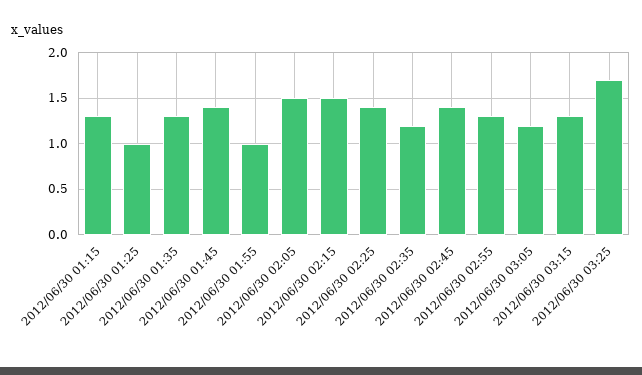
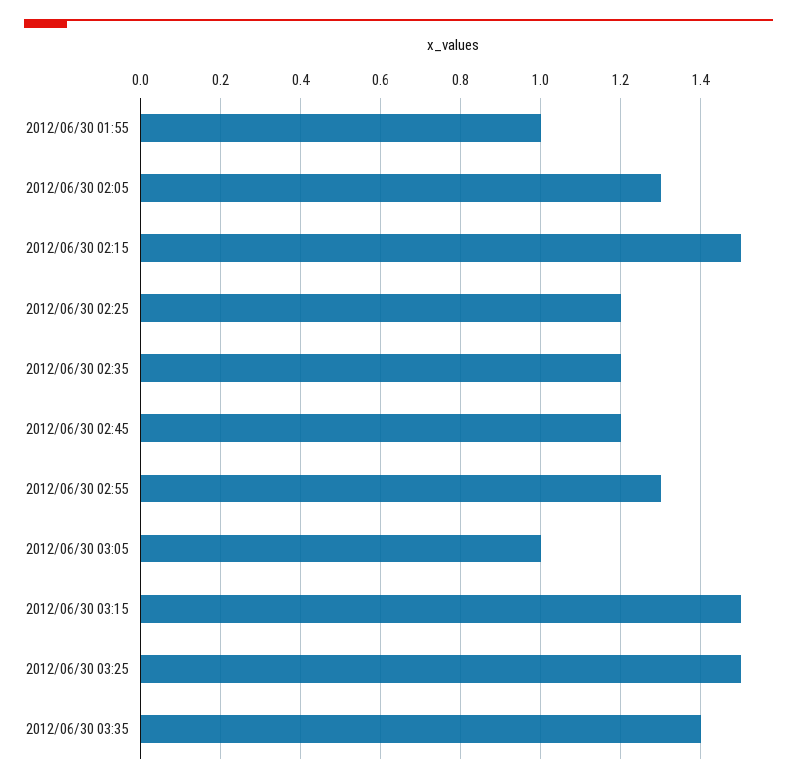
2012/06/30 01:15: 1.3 -> none
2012/06/30 01:25: 1 -> none
2012/06/30 01:35: 1.3 -> none
2012/06/30 01:45: 1.4 -> none
2012/06/30 02:05: 1.5 -> 1.3
2012/06/30 02:25: 1.4 -> 1.2
2012/06/30 02:45: 1.4 -> 1.2
2012/06/30 03:05: 1.2 -> 1
2012/06/30 03:15: 1.3 -> 1.5
2012/06/30 03:25: 1.7 -> 1.5
2012/06/30 03:35: none -> 1.4

